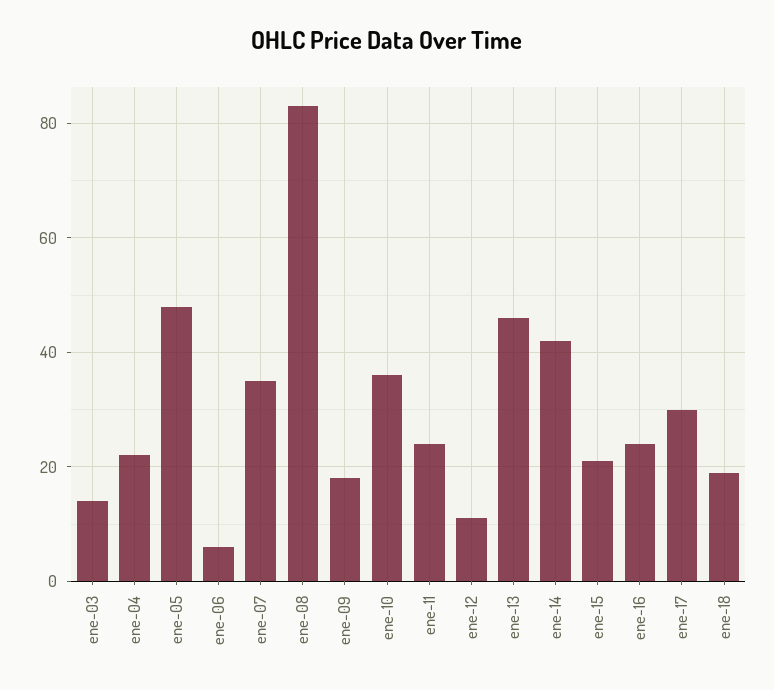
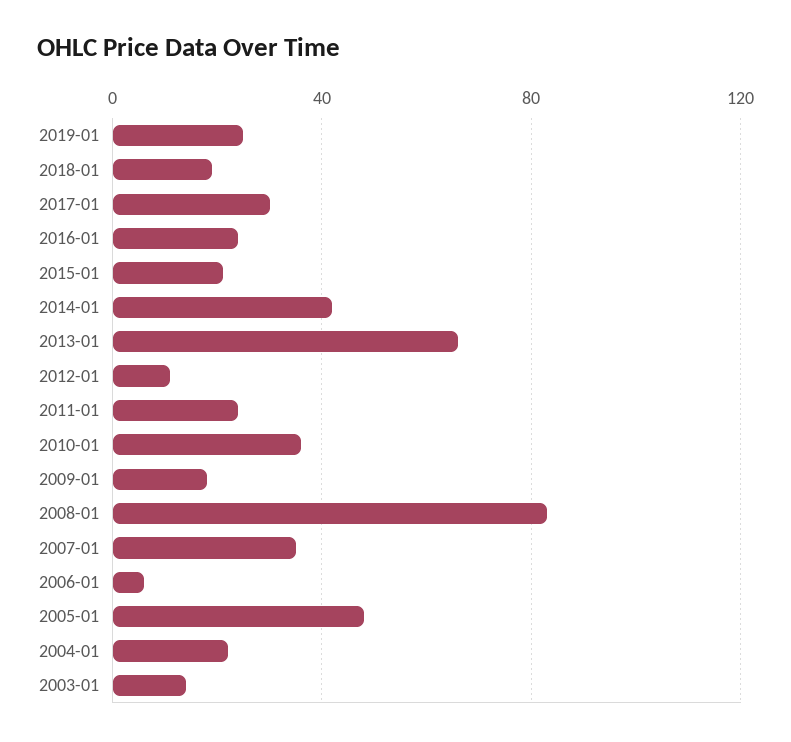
ene-13: 45 -> 65
2019-01: none -> 25

